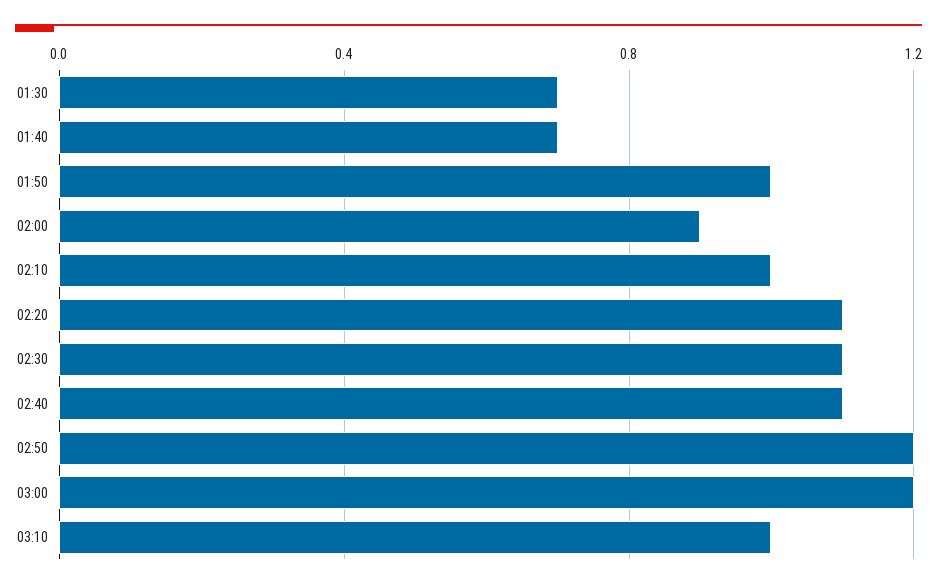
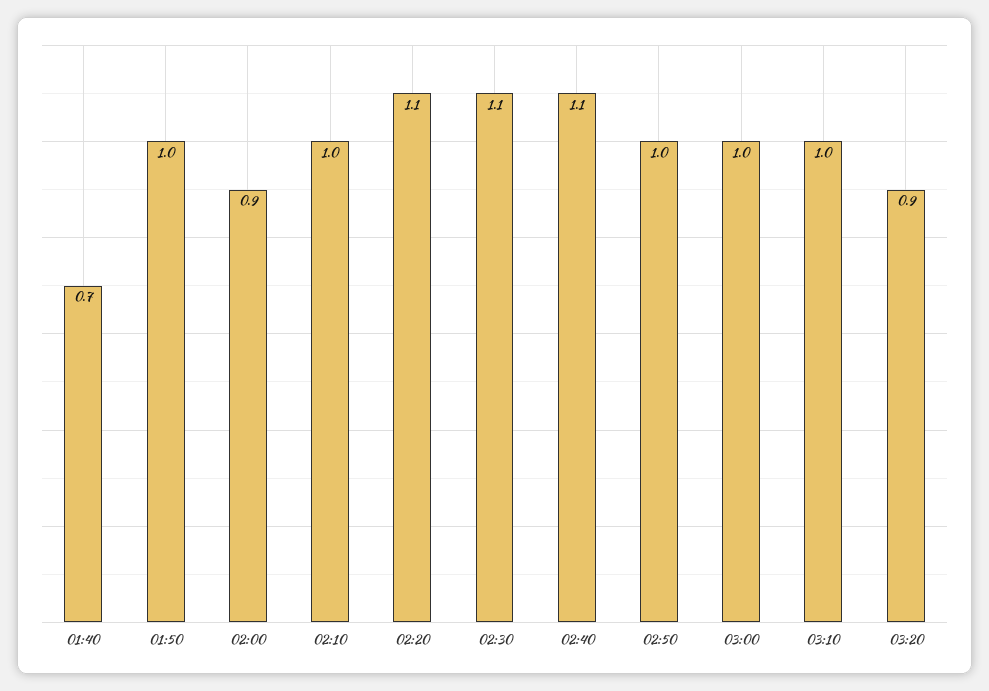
01:30: 0.7 -> none
02:50: 1.2 -> 1
03:00: 1.2 -> 1
03:20: none -> 0.9

